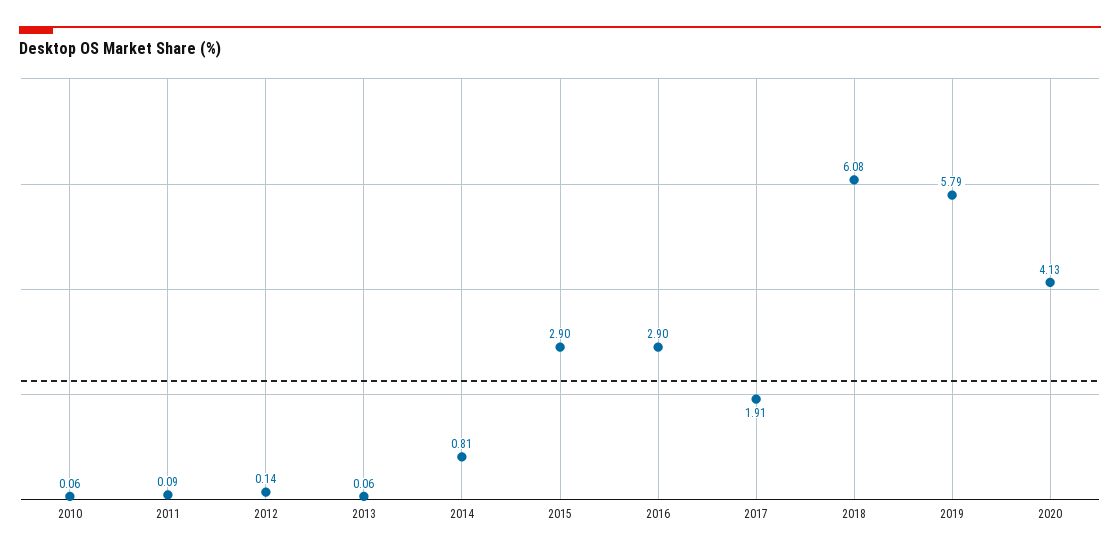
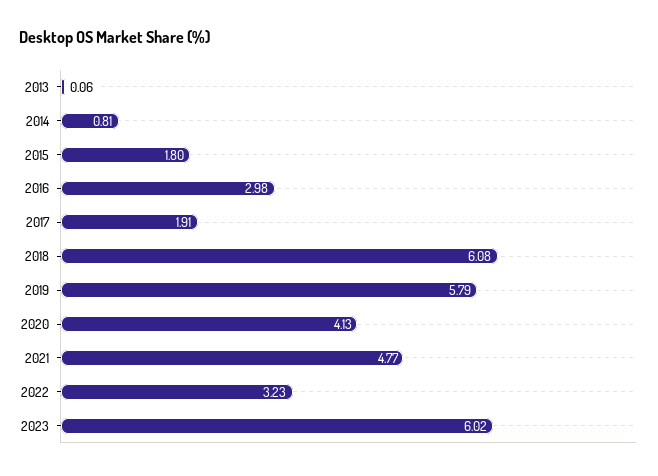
2010: 0.06 -> none
2011: 0.09 -> none
2012: 0.14 -> none
2015: 2.9 -> 1.8
2016: 2.9 -> 2.98
2021: none -> 4.77
2022: none -> 3.23
2023: none -> 6.02

